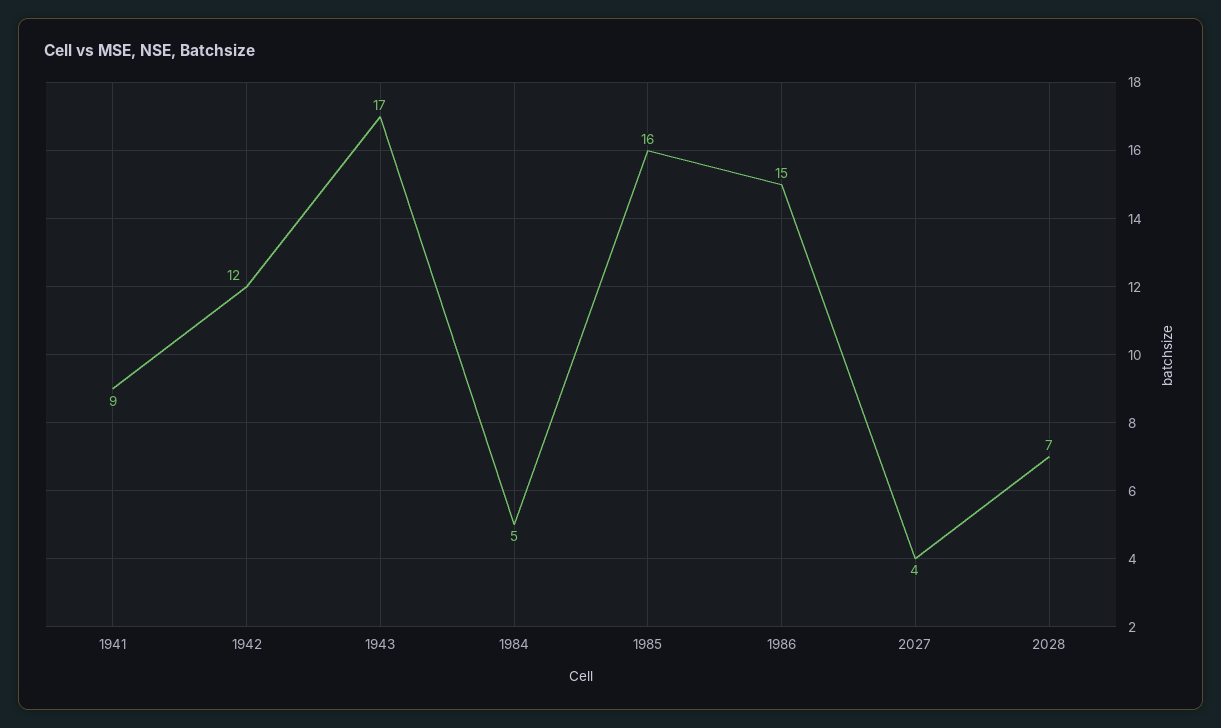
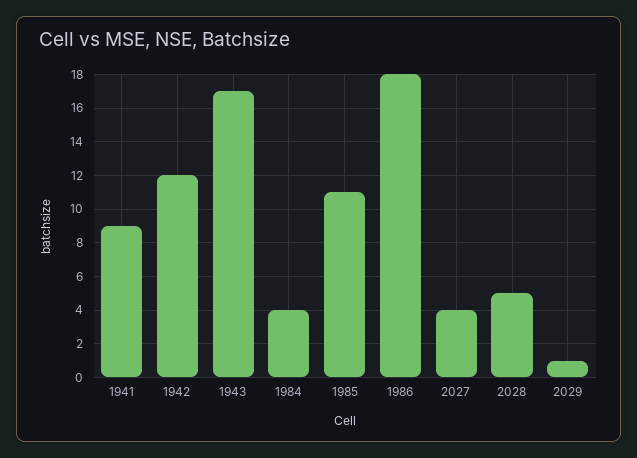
1984: 5 -> 4
1985: 16 -> 11
1986: 15 -> 18
2028: 7 -> 5
2029: none -> 1

